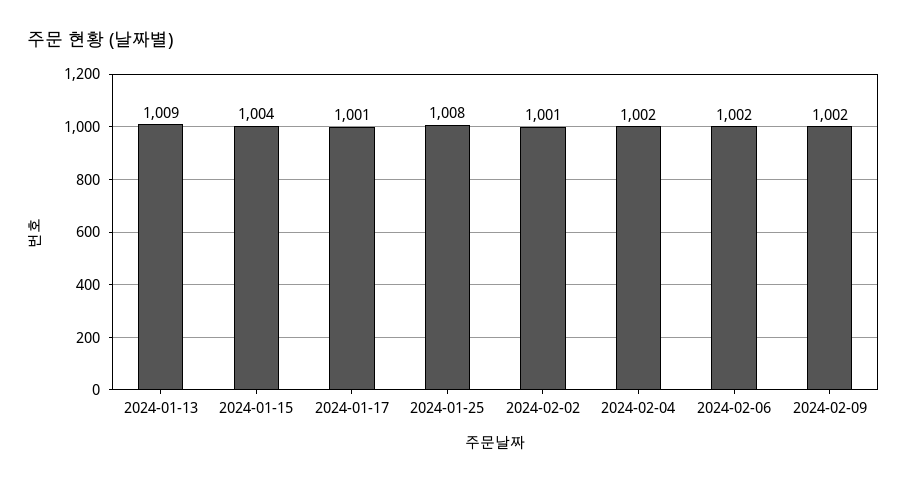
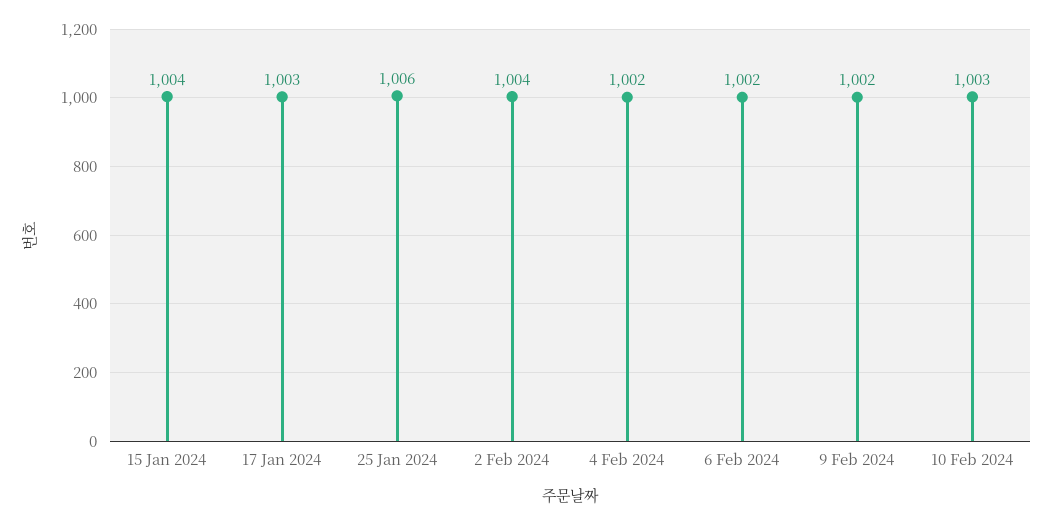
2024-01-13: 1009 -> none
2024-01-17: 1001 -> 1003
2024-01-25: 1008 -> 1006
2024-02-02: 1001 -> 1004
10 Feb 2024: none -> 1003

